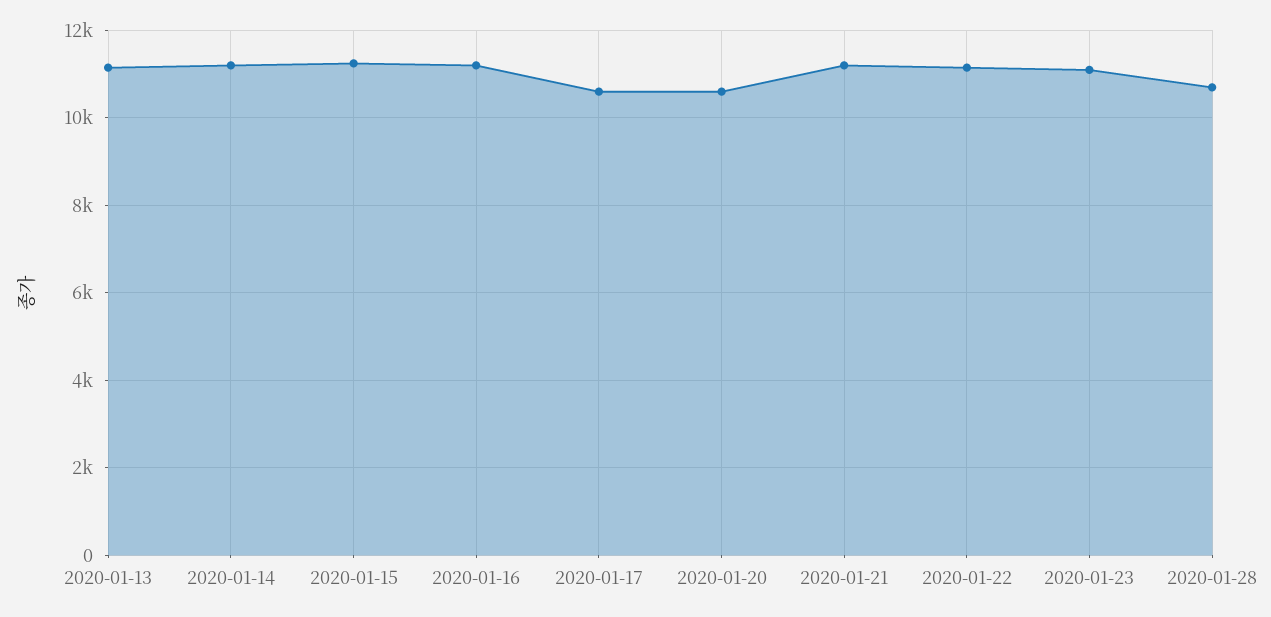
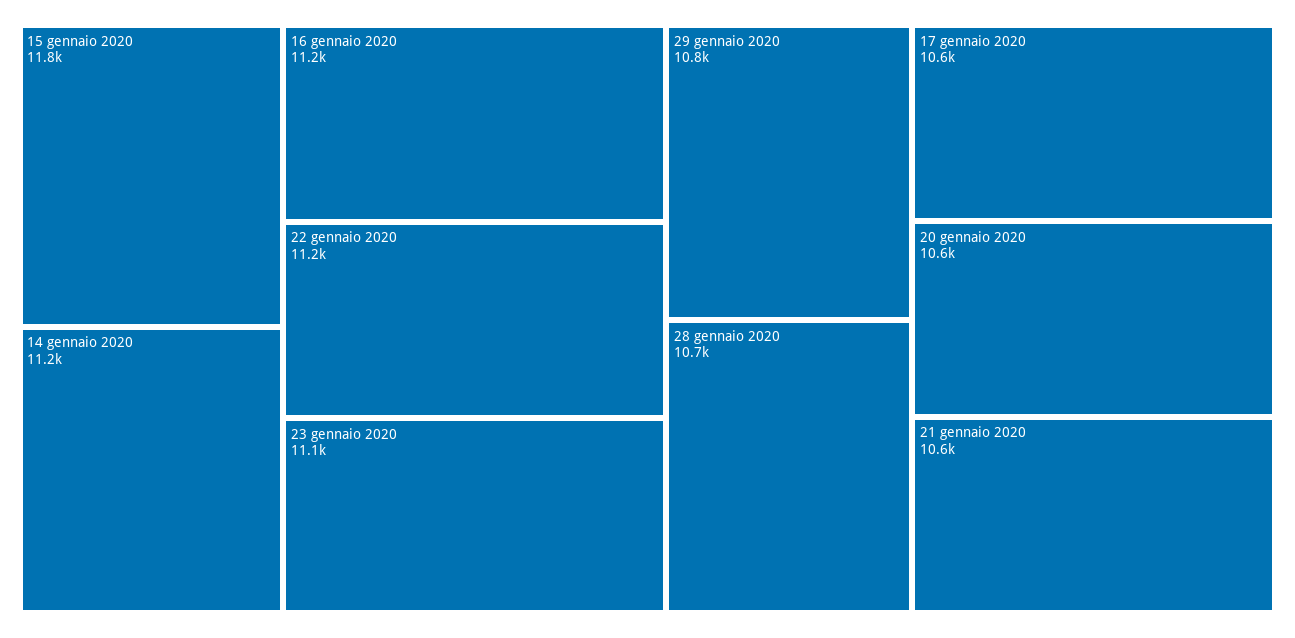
2020-01-13: 11200 -> none
2020-01-15: 11200 -> 11800
2020-01-21: 11200 -> 10600
29 gennaio 2020: none -> 10800

